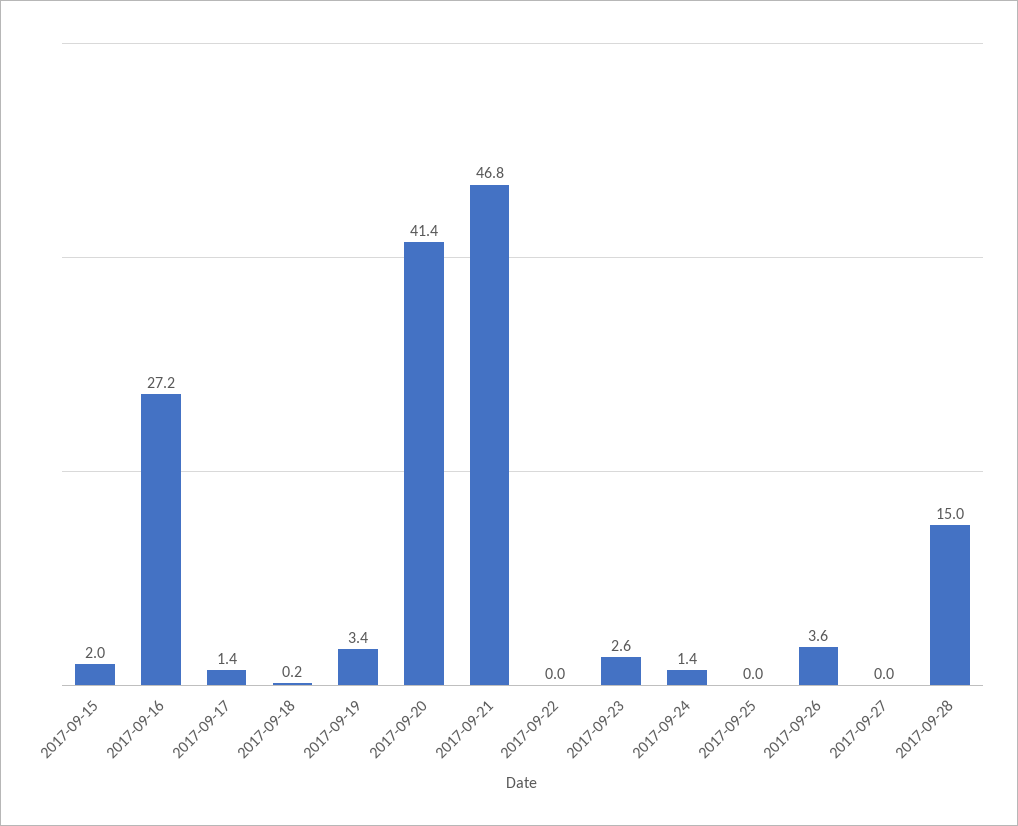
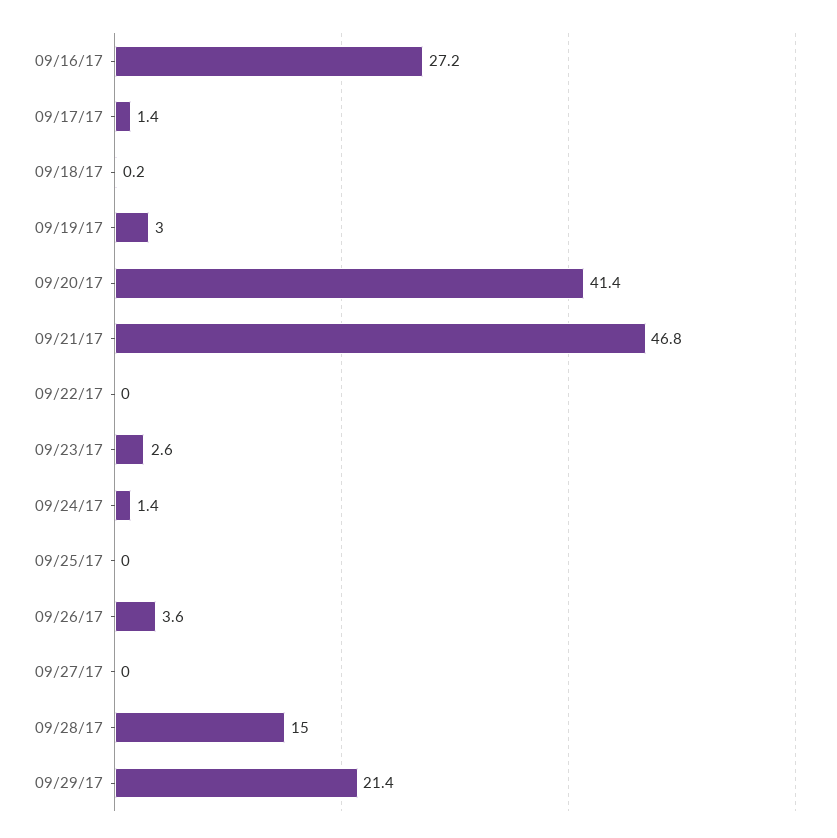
2017-09-15: 2 -> none
2017-09-19: 3.4 -> 3
09/29/17: none -> 21.4

